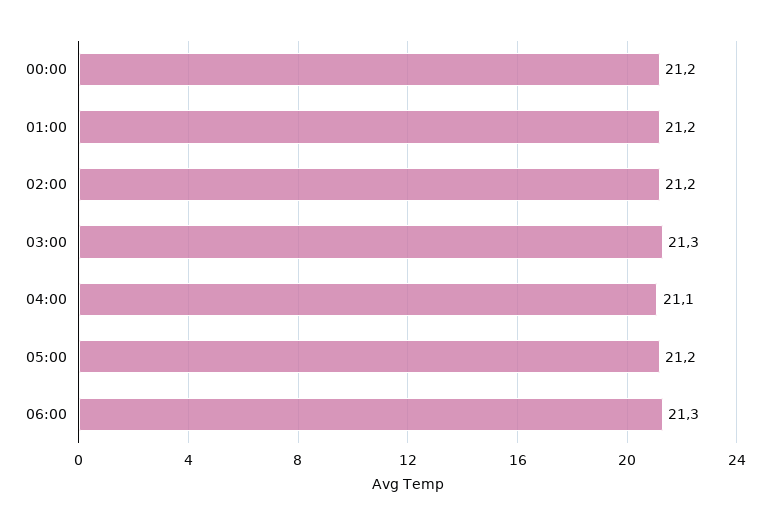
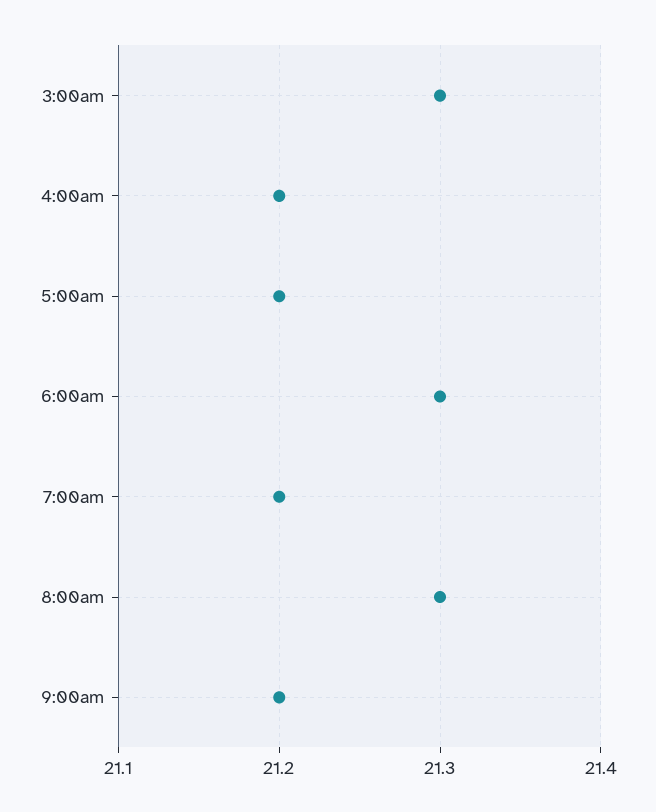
00:00: 21.2 -> none
01:00: 21.2 -> none
02:00: 21.2 -> none
04:00: 21.1 -> 21.2
7:00am: none -> 21.2
8:00am: none -> 21.3
9:00am: none -> 21.2

